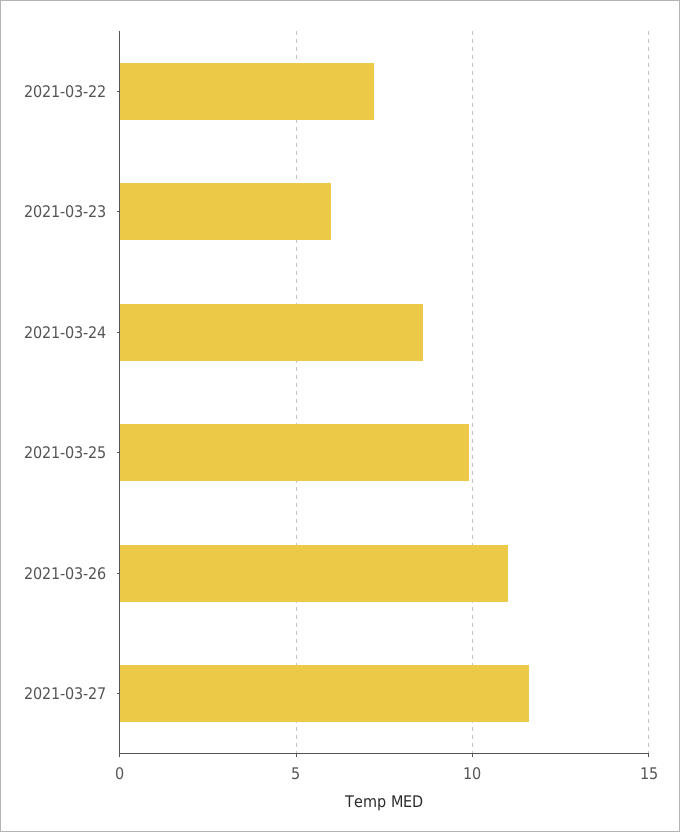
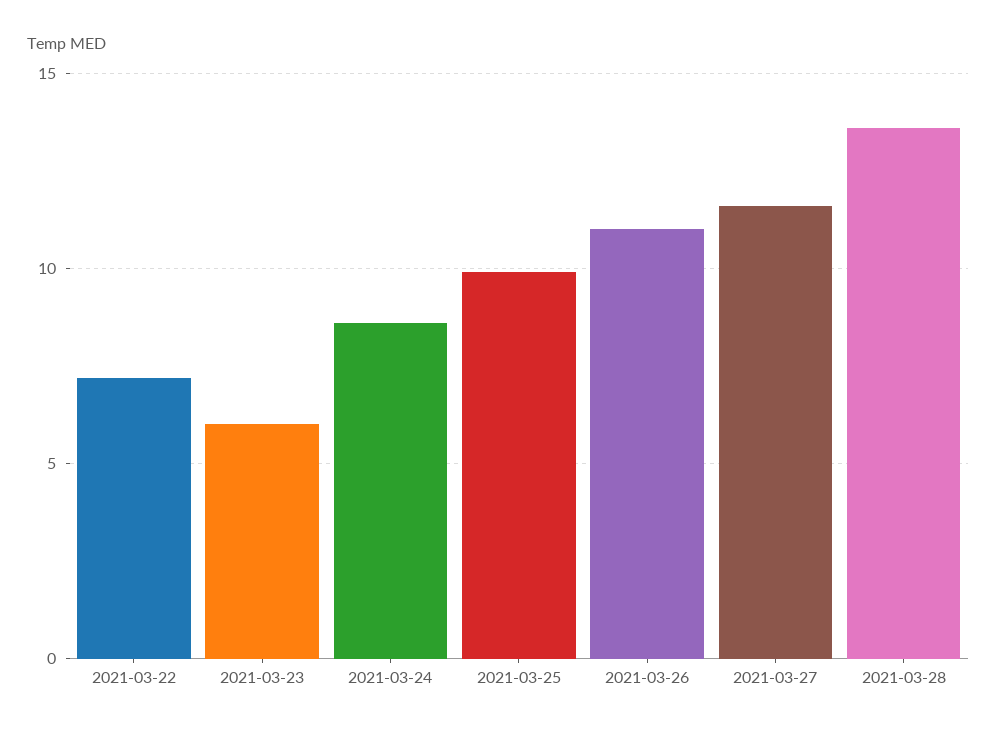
2021-03-28: none -> 13.5

